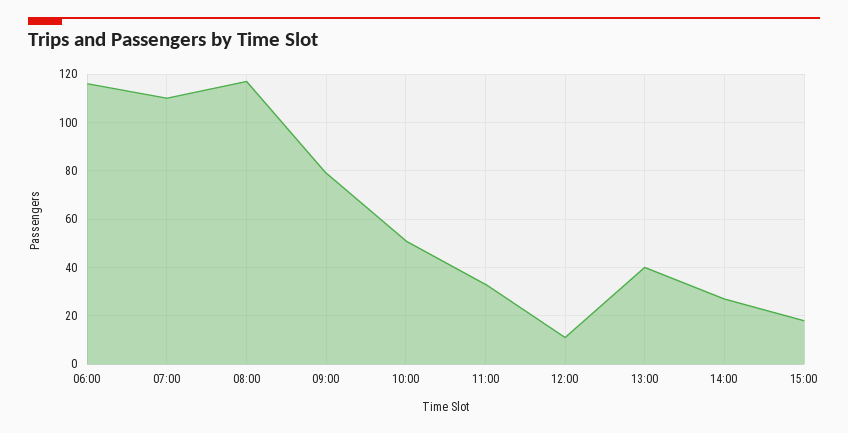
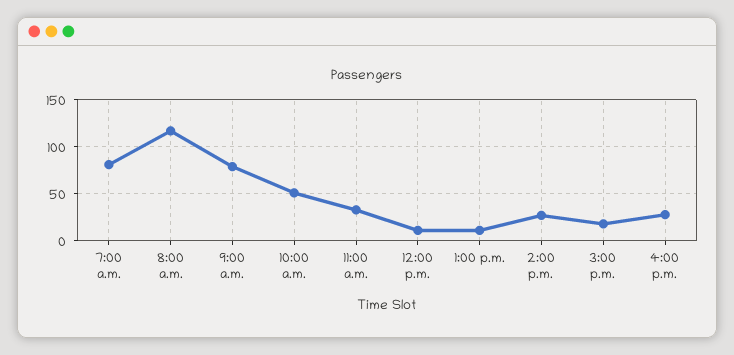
06:00: 115 -> none
07:00: 110 -> 80
13:00: 40 -> 10
4:00 p.m.: none -> 30

